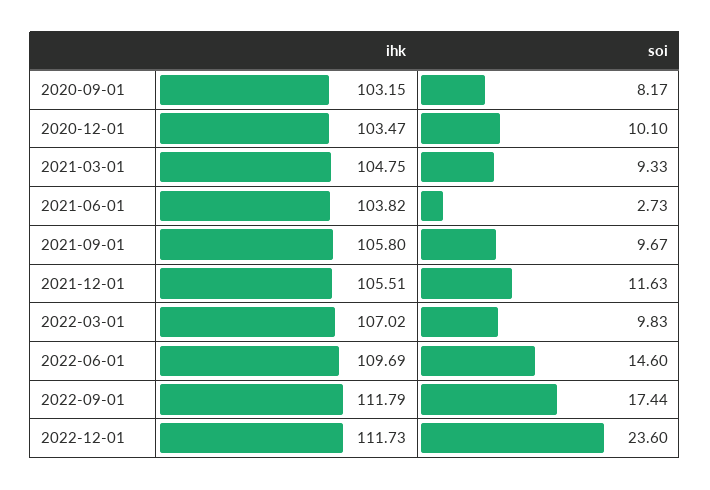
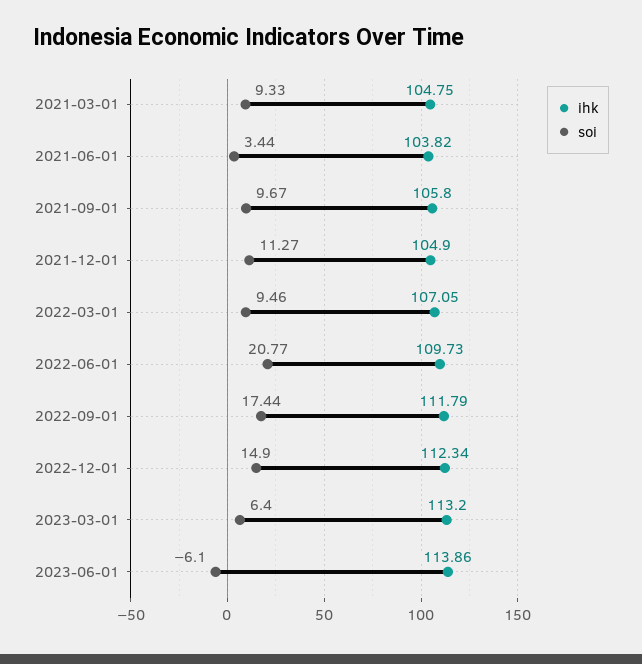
ihk, 2020-09-01: 103.15 -> none
soi, 2020-09-01: 8.17 -> none
ihk, 2020-12-01: 103.47 -> none
soi, 2020-12-01: 10.1 -> none
soi, 2021-06-01: 2.73 -> 3.44
ihk, 2021-12-01: 105.51 -> 104.9
soi, 2021-12-01: 11.63 -> 11.27
ihk, 2022-03-01: 107.02 -> 107.05
soi, 2022-03-01: 9.83 -> 9.46
ihk, 2022-06-01: 109.69 -> 109.73
soi, 2022-06-01: 14.6 -> 20.77
ihk, 2022-12-01: 111.73 -> 112.34
soi, 2022-12-01: 23.6 -> 14.9
ihk, 2023-03-01: none -> 113.2
soi, 2023-03-01: none -> 6.4
ihk, 2023-06-01: none -> 113.86
soi, 2023-06-01: none -> -6.1

